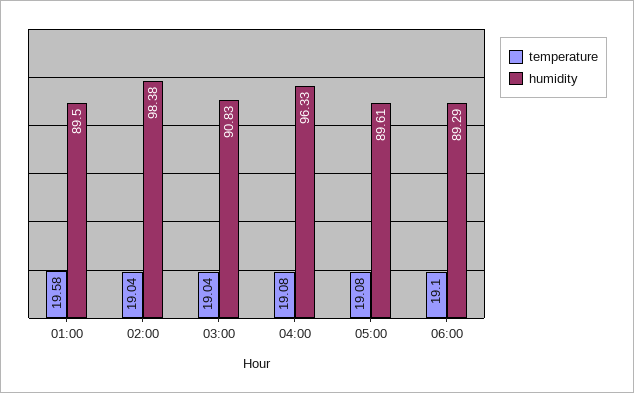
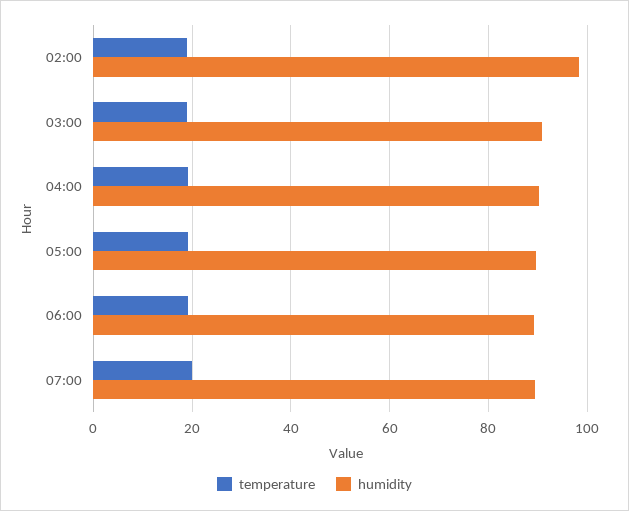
temperature, 01:00: 19.58 -> none
humidity, 01:00: 89.5 -> none
humidity, 04:00: 96.33 -> 90
temperature, 07:00: none -> 20
humidity, 07:00: none -> 90

